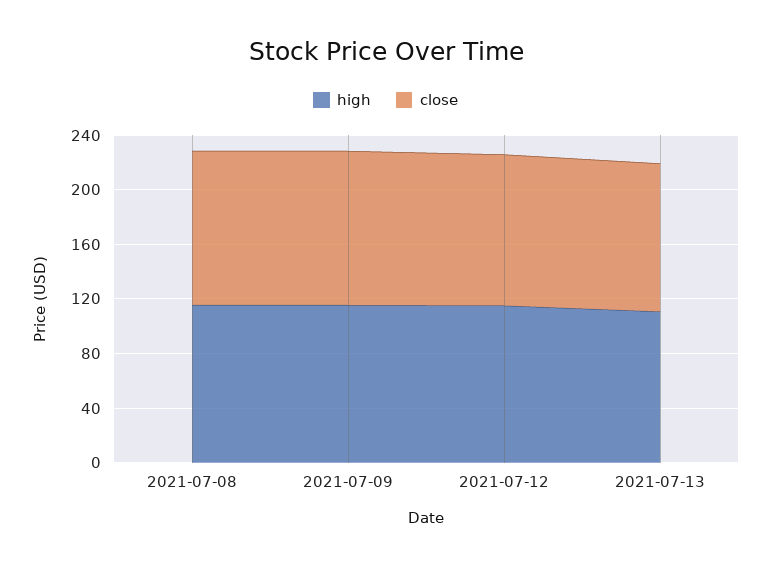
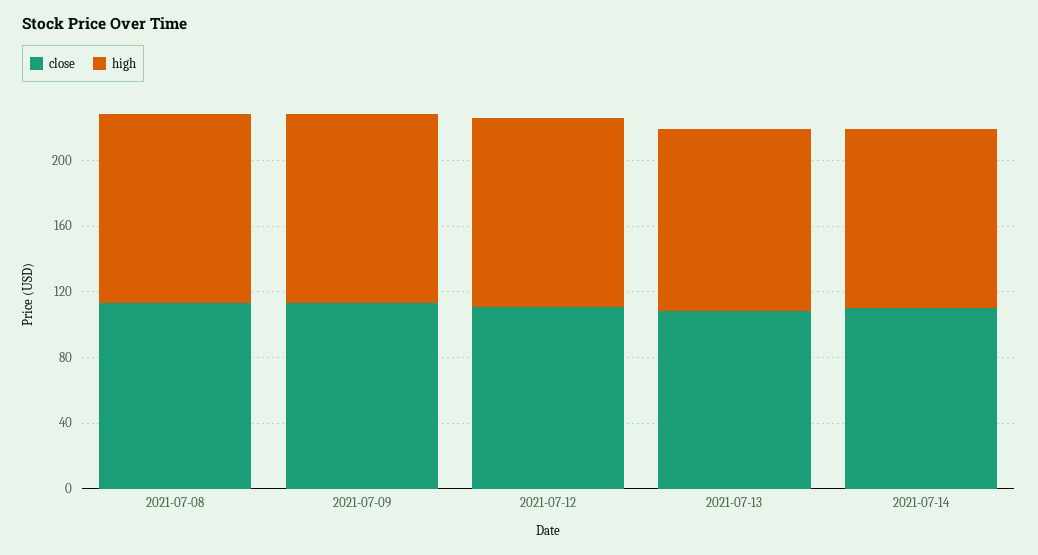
close, 2021-07-14: none -> 110
high, 2021-07-14: none -> 110

